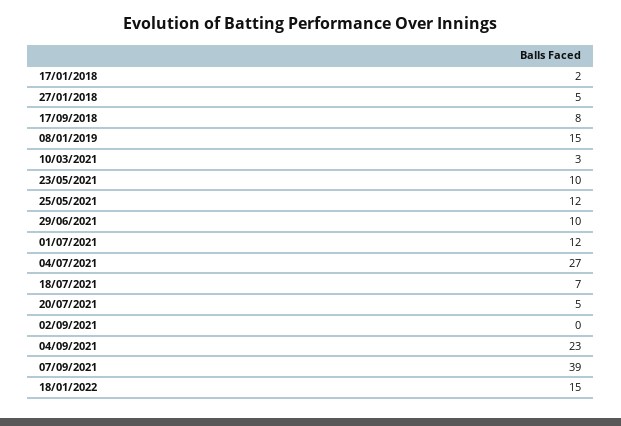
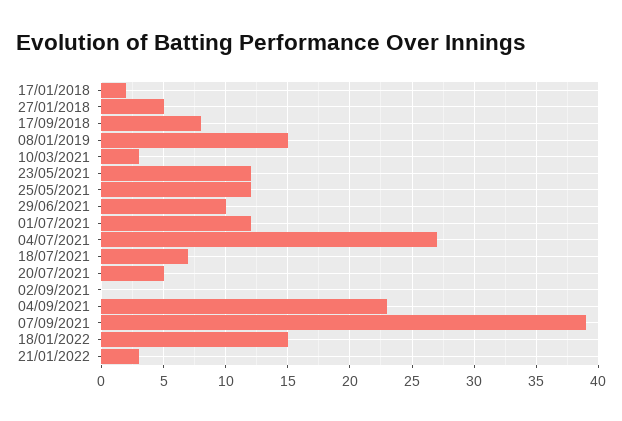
23/05/2021: 10 -> 12
21/01/2022: none -> 3

